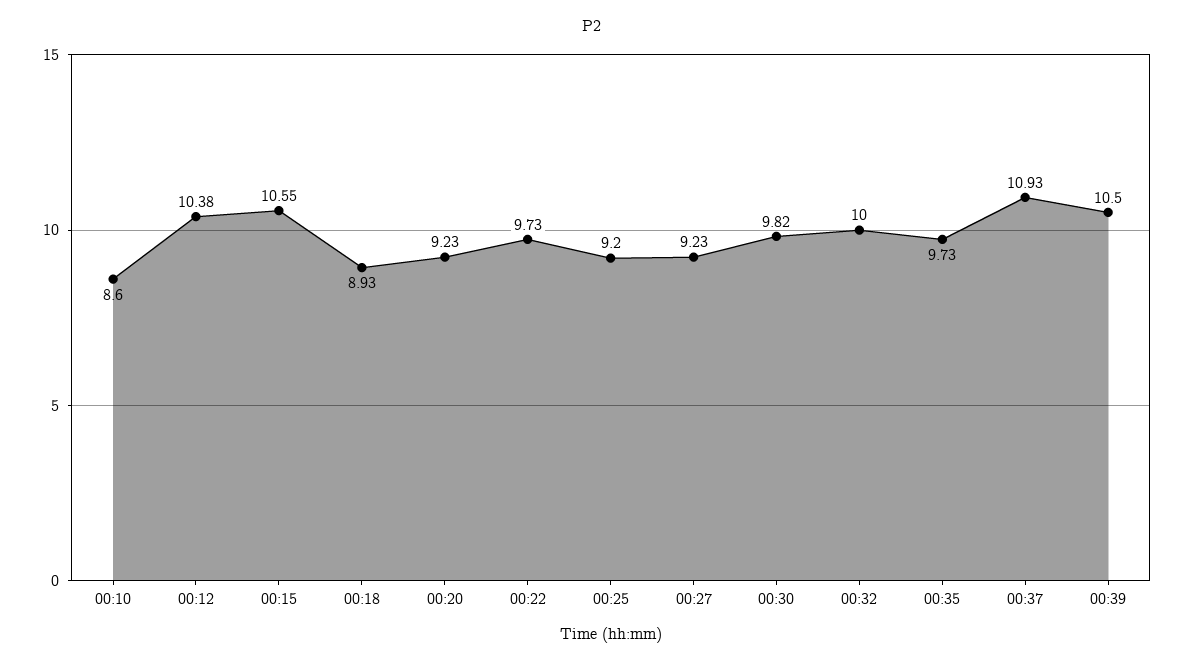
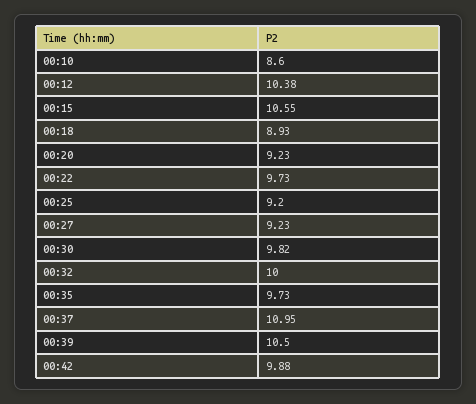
00:37: 10.93 -> 10.95
00:42: none -> 9.88

